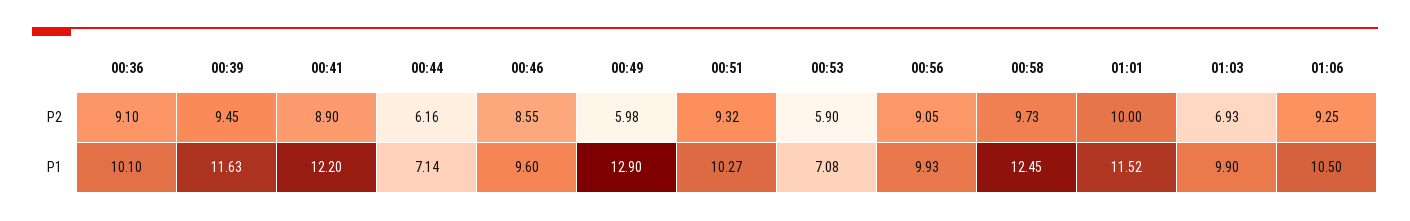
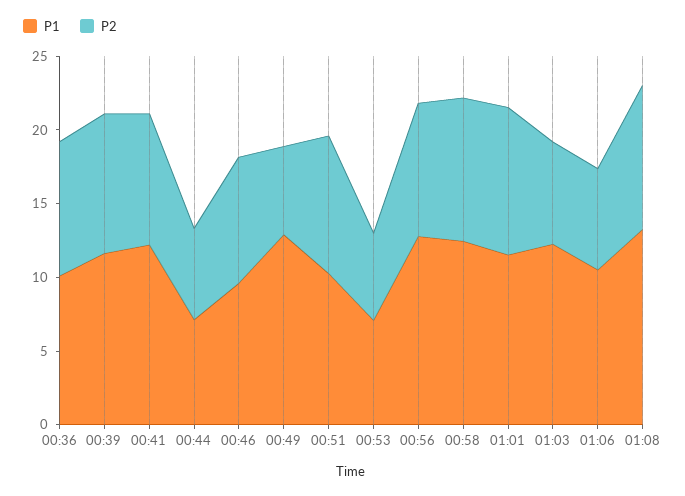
P2, 01:06: 9.25 -> 7
P1, 00:56: 9.93 -> 13
P1, 01:03: 9.9 -> 12
P1, 01:08: none -> 13
P2, 01:08: none -> 10

